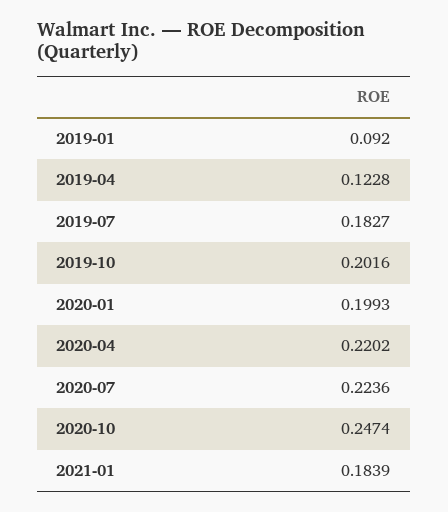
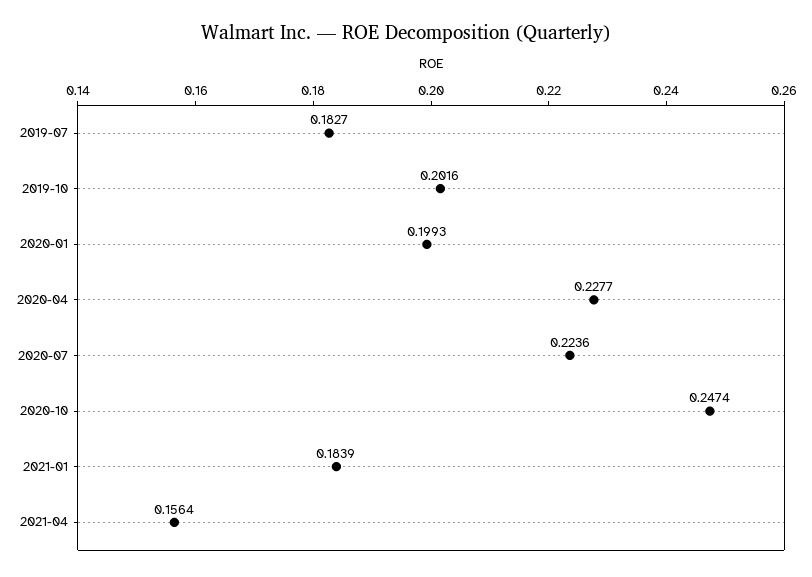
2019-01: 0.092 -> none
2019-04: 0.1228 -> none
2020-04: 0.2202 -> 0.2277
2021-04: none -> 0.1564

